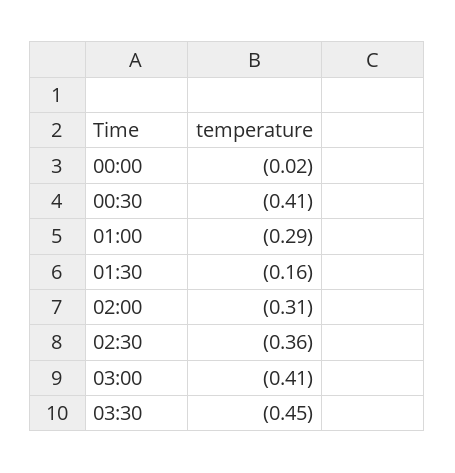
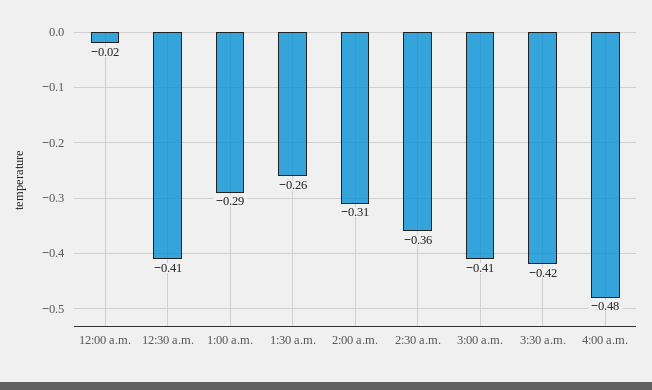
01:30: -0.16 -> -0.26
03:30: -0.45 -> -0.42
4:00 a.m.: none -> -0.48

